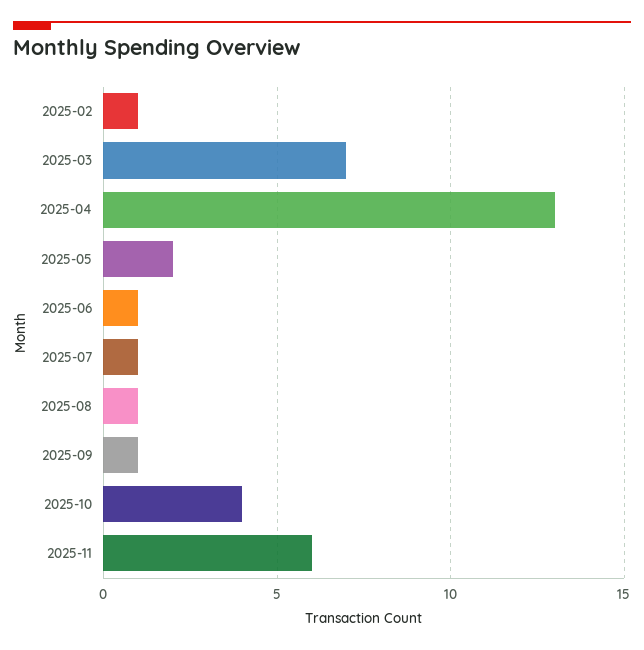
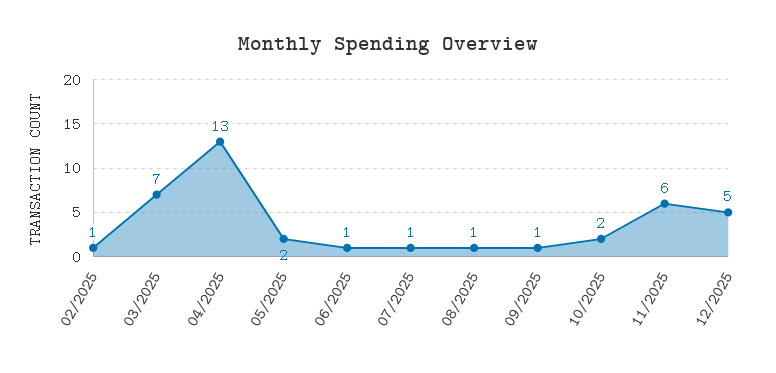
2025-10: 4 -> 2
12/2025: none -> 5

